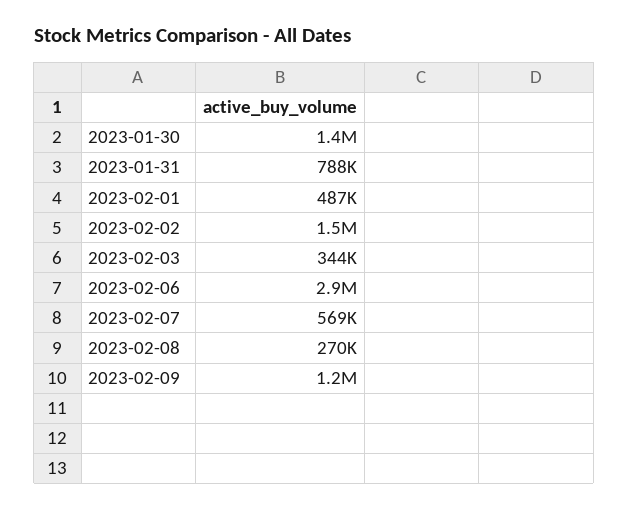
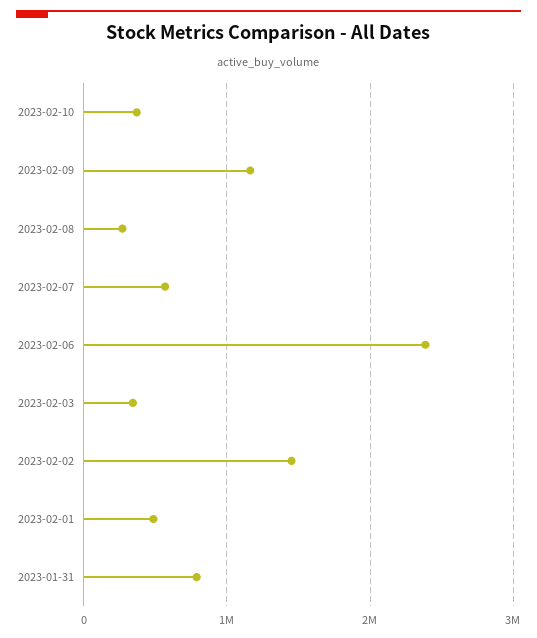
2023-01-30: 1400000 -> none
2023-02-06: 2900000 -> 2400000
2023-02-10: none -> 400000

